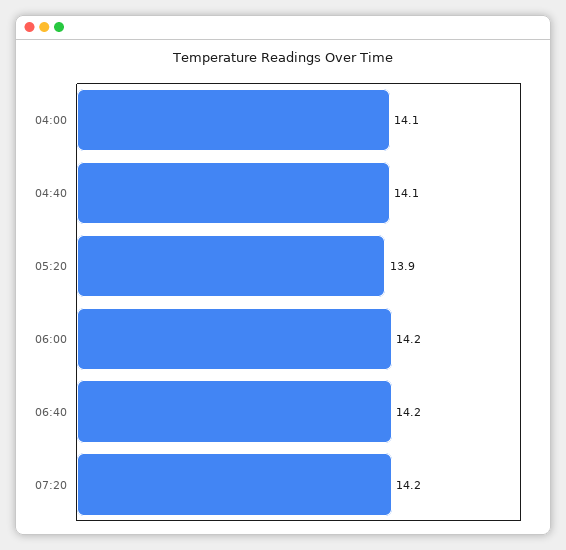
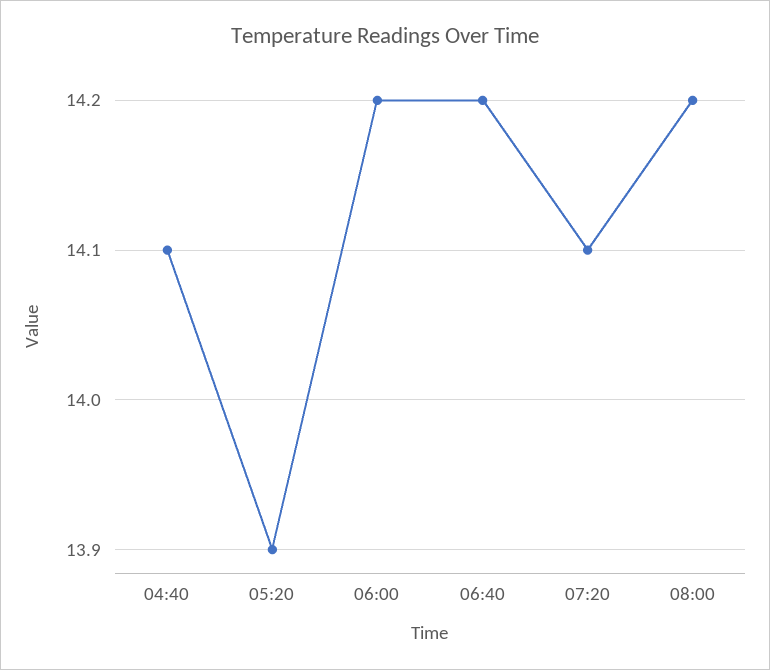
04:00: 14.1 -> none
07:20: 14.2 -> 14.1
08:00: none -> 14.2

